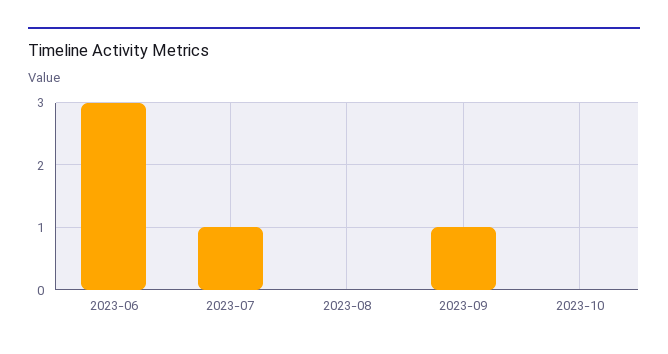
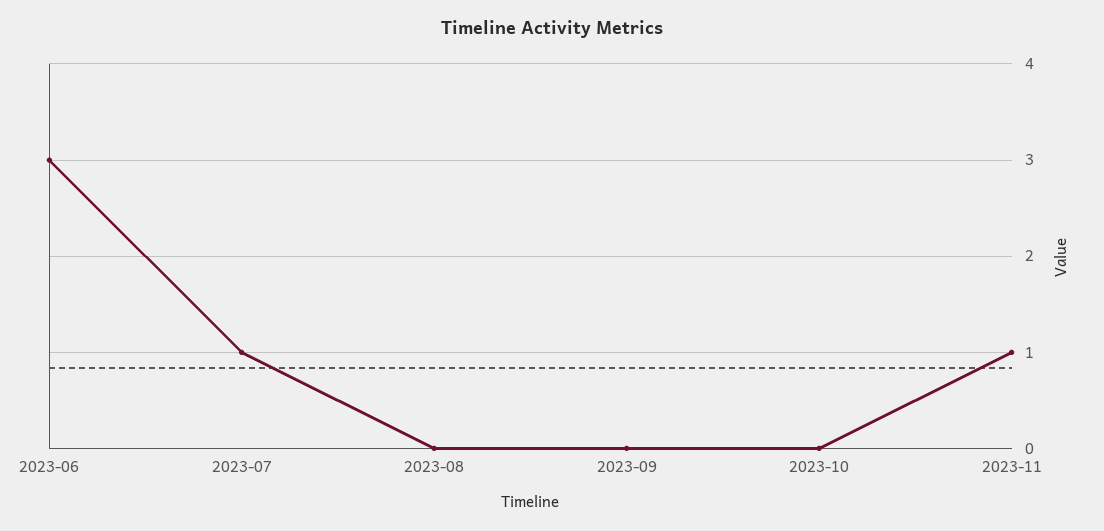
2023-09: 1 -> 0
2023-11: none -> 1

